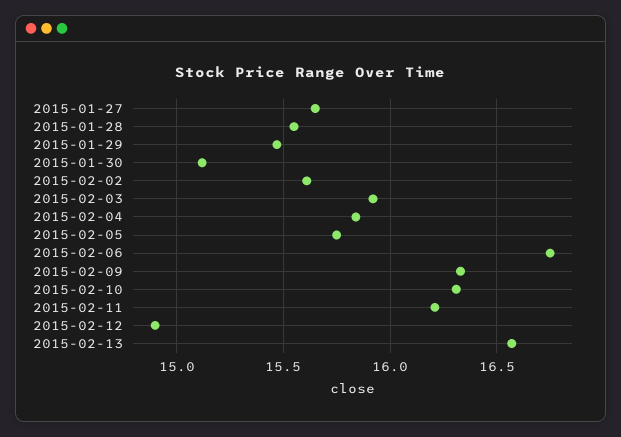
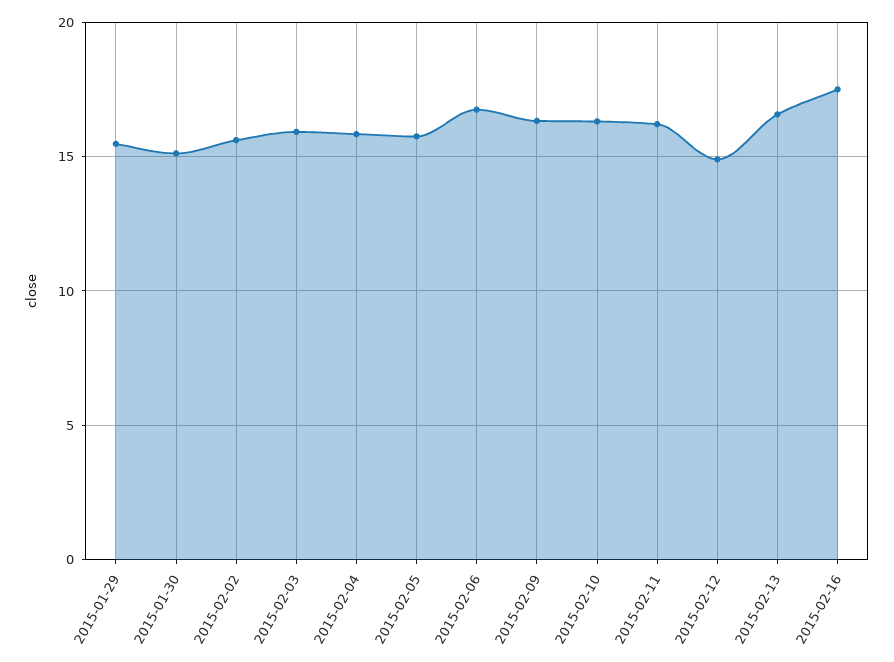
2015-01-27: 15.65 -> none
2015-01-28: 15.55 -> none
2015-02-16: none -> 17.5

